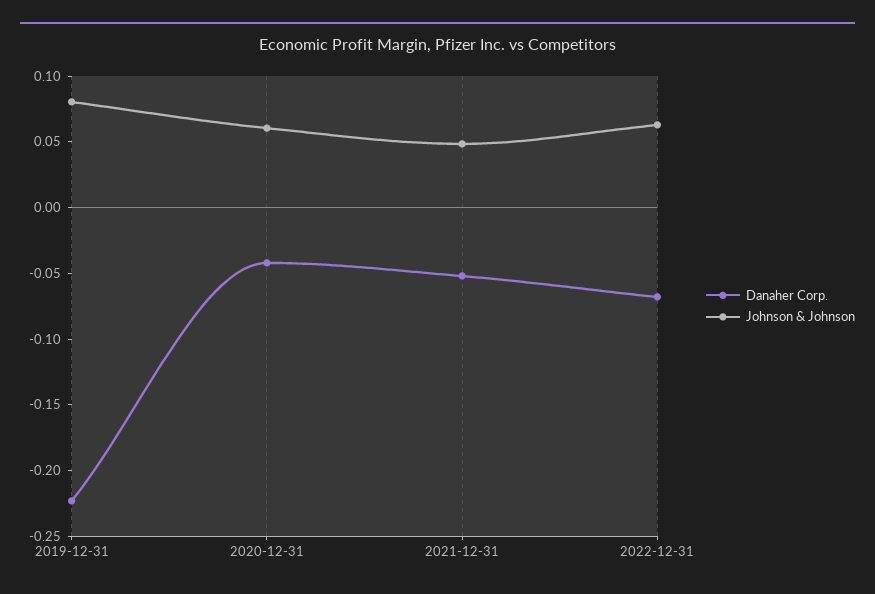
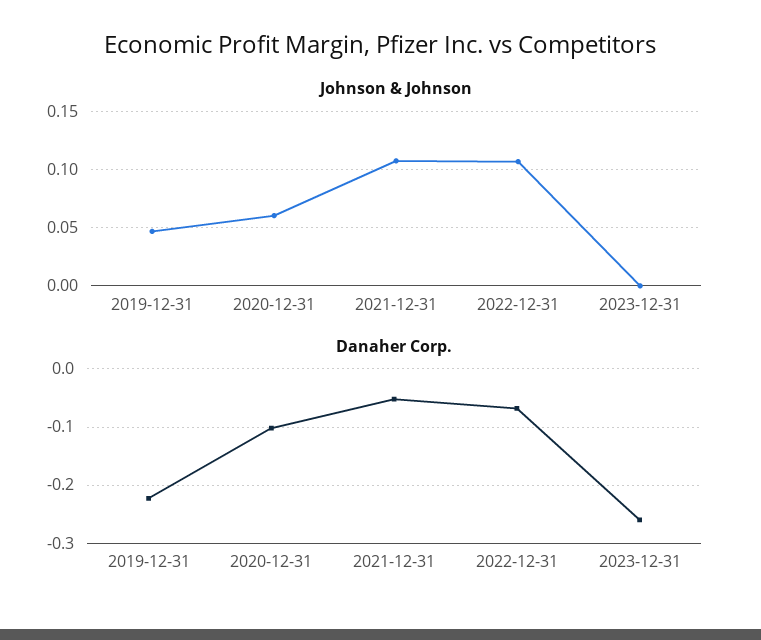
Johnson & Johnson, 2019-12-31: 0.08 -> 0.05
Danaher Corp., 2020-12-31: -0.04 -> -0.1
Johnson & Johnson, 2021-12-31: 0.05 -> 0.11
Johnson & Johnson, 2022-12-31: 0.06 -> 0.11
Johnson & Johnson, 2023-12-31: none -> 0
Danaher Corp., 2023-12-31: none -> -0.26

